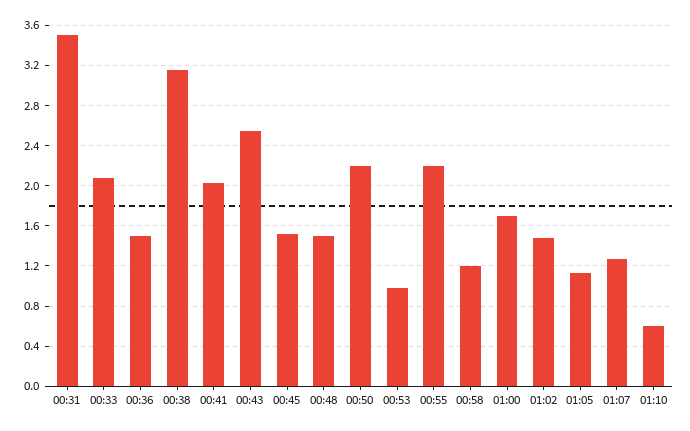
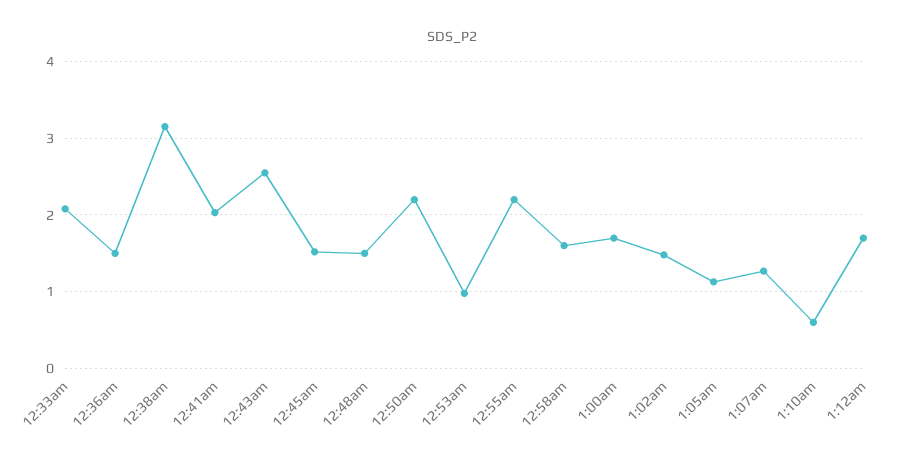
00:31: 3.5 -> none
00:58: 1.2 -> 1.6
1:12am: none -> 1.7

